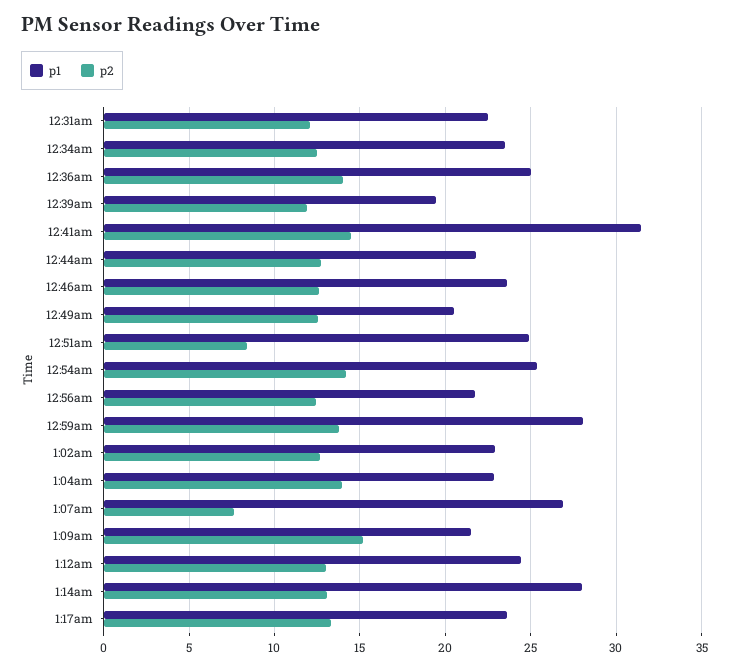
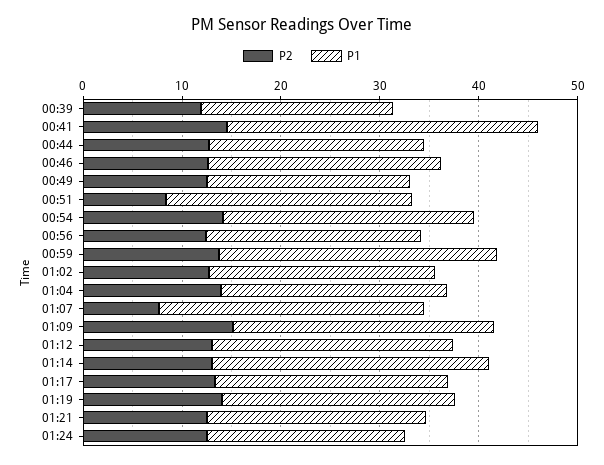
p1, 12:31am: 22.5 -> none
p2, 12:31am: 12 -> none
p1, 12:34am: 23.5 -> none
p2, 12:34am: 12.5 -> none
p1, 12:36am: 25 -> none
p2, 12:36am: 14 -> none
p1, 1:09am: 21.5 -> 26
p2, 01:19: none -> 14
p1, 01:19: none -> 24
p2, 01:21: none -> 12
p1, 01:21: none -> 22
p2, 01:24: none -> 12
p1, 01:24: none -> 20

